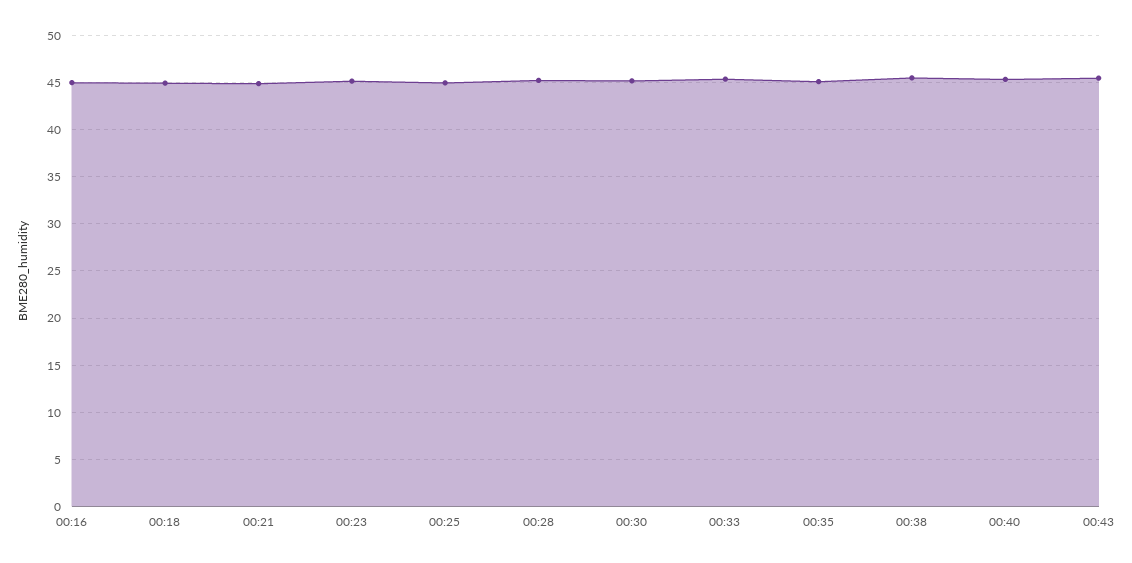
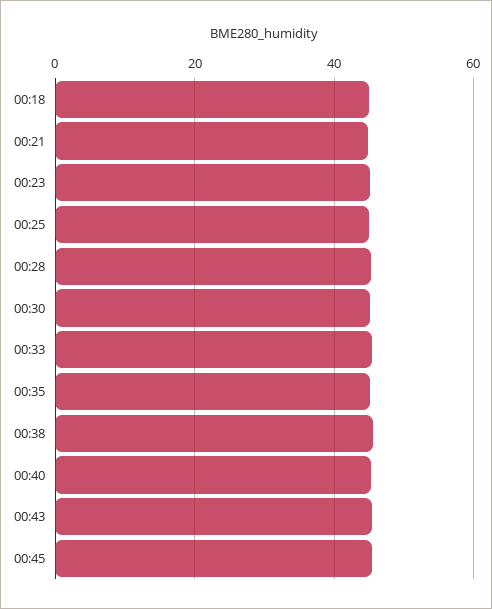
00:16: 45 -> none
00:45: none -> 46

